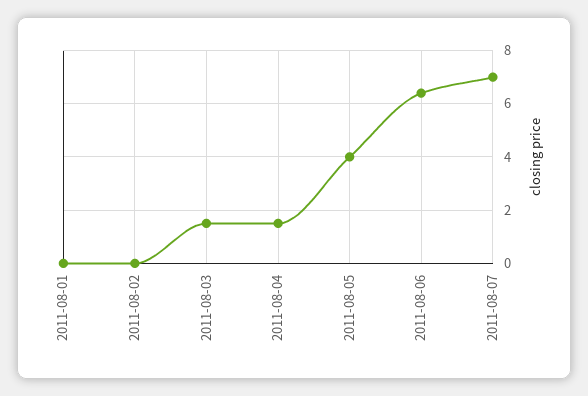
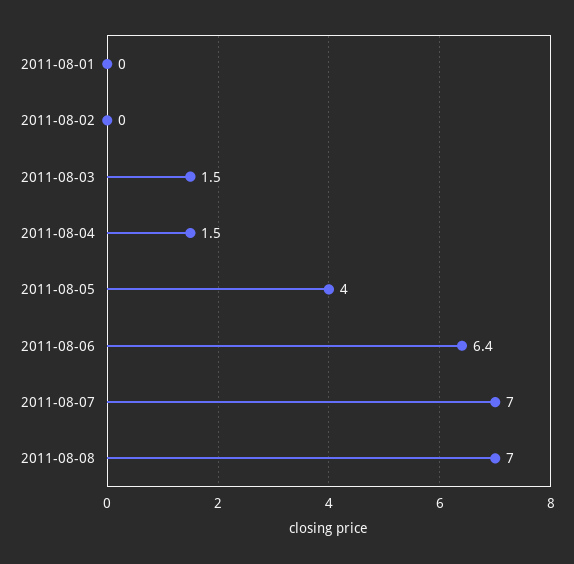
2011-08-08: none -> 7

